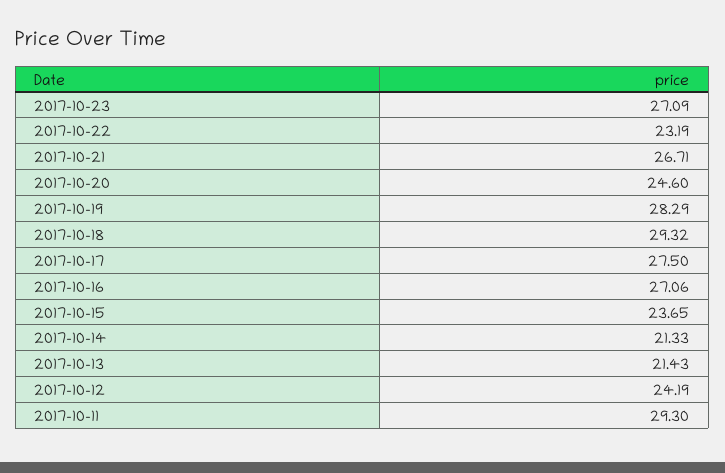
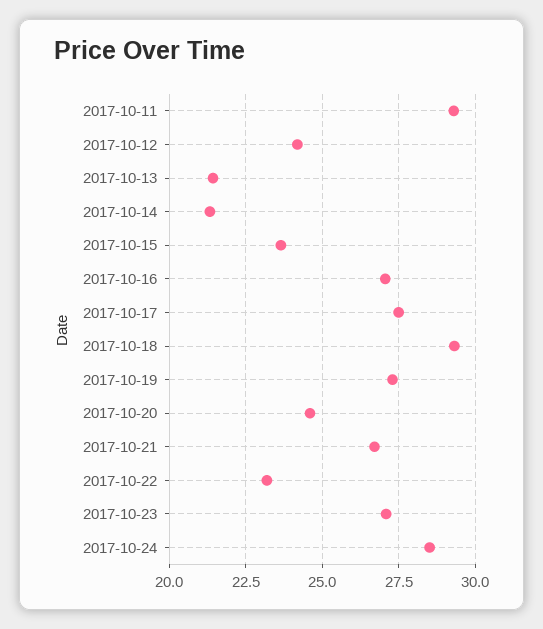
2017-10-19: 28.29 -> 27.25
2017-10-24: none -> 28.5

